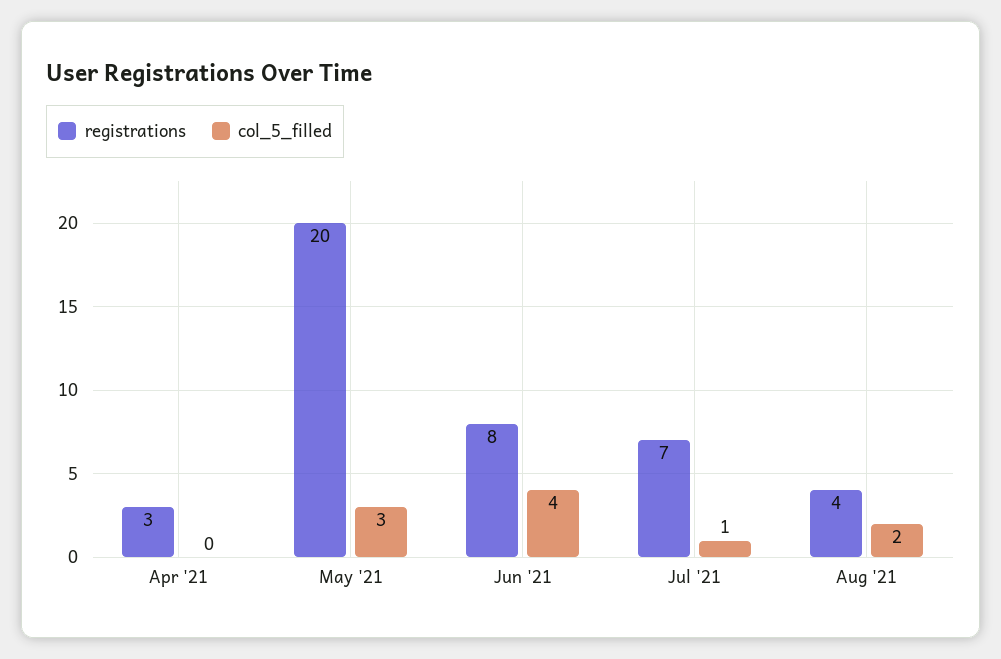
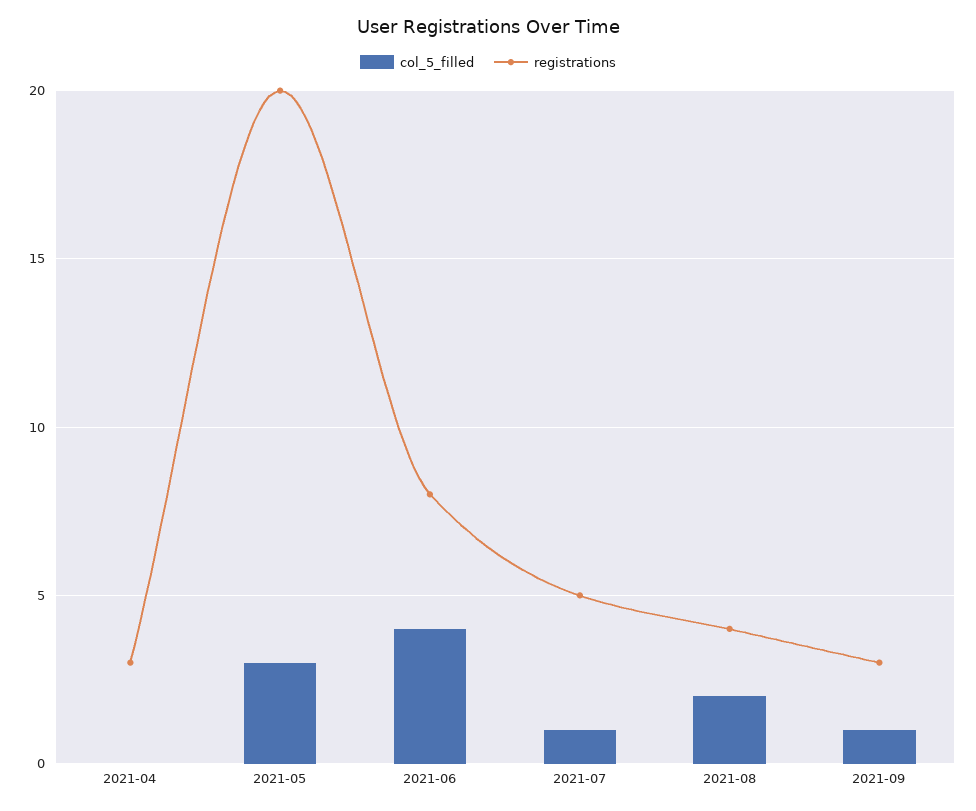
registrations, Jul '21: 7 -> 5
col_5_filled, 2021-09: none -> 1
registrations, 2021-09: none -> 3

